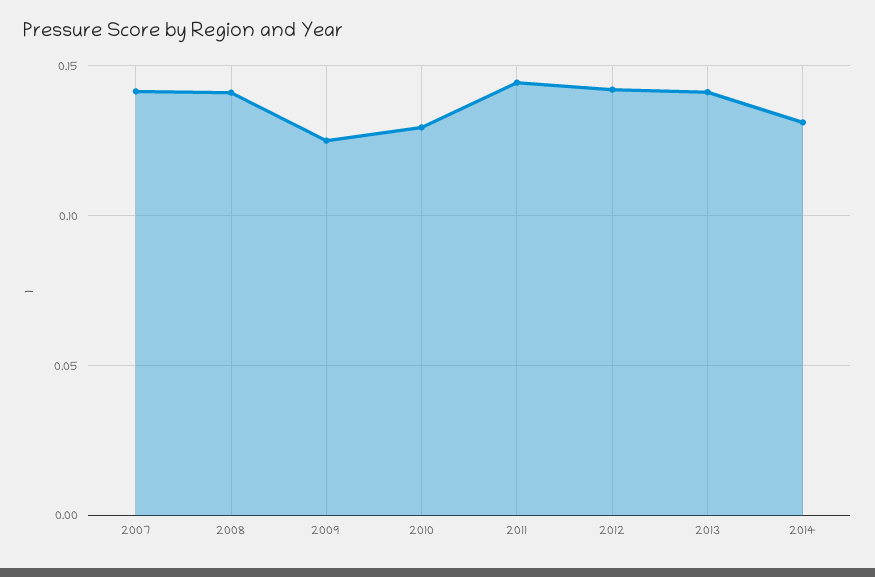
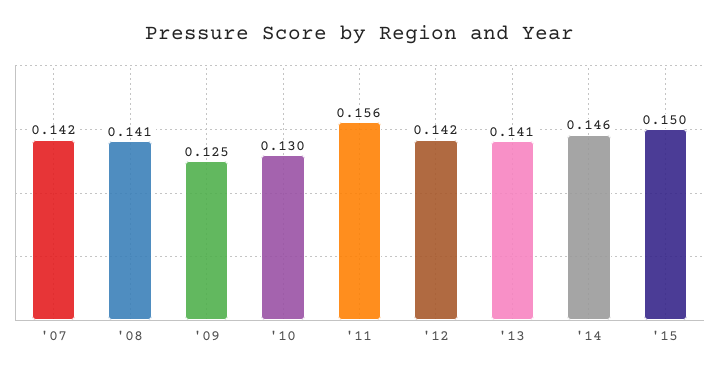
2011: 0.145 -> 0.156
2014: 0.13 -> 0.146
'15: none -> 0.15

